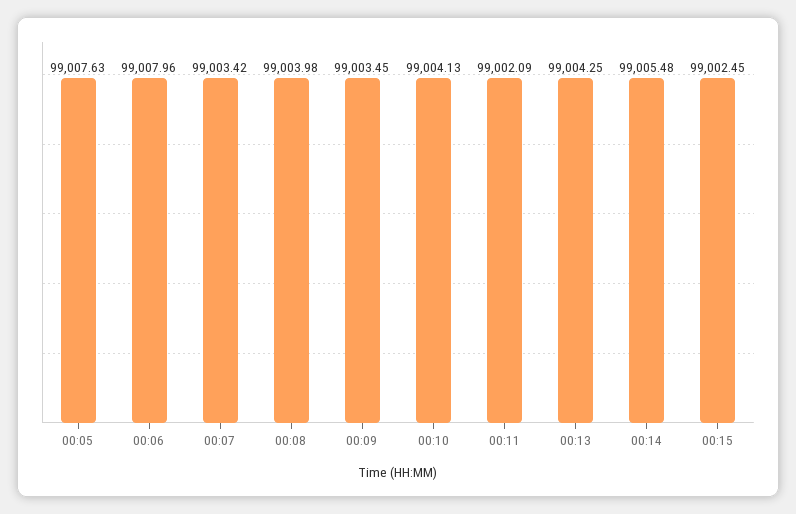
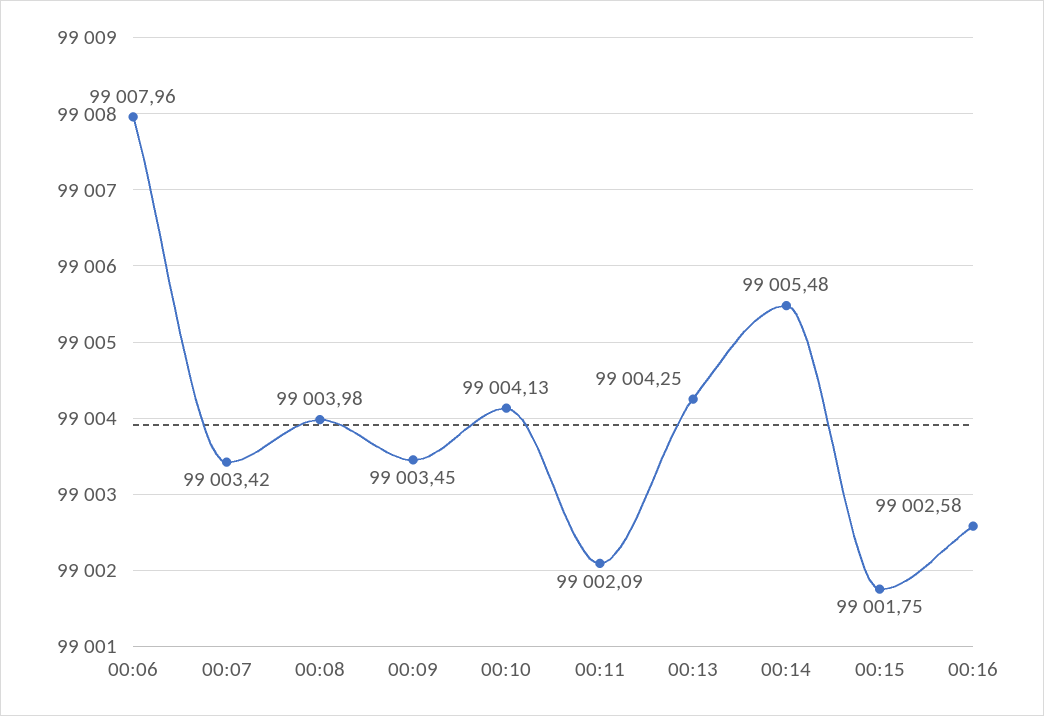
00:05: 99007.63 -> none
00:15: 99002.45 -> 99001.75
00:16: none -> 99002.58

